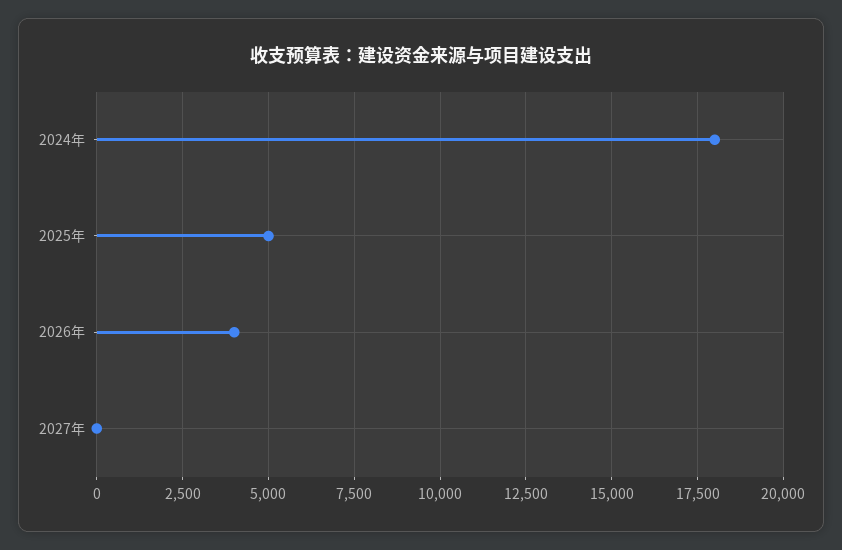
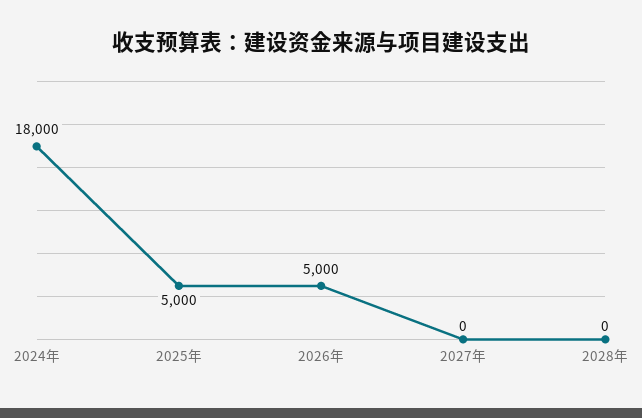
2026年: 4000 -> 5000
2028年: none -> 0

